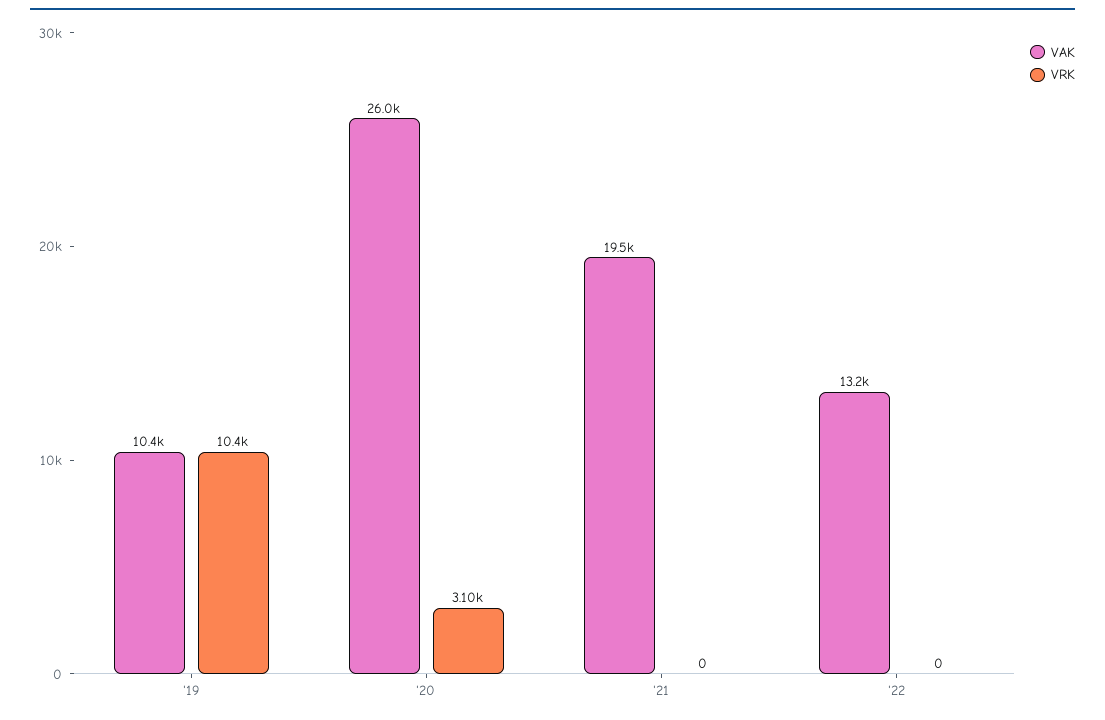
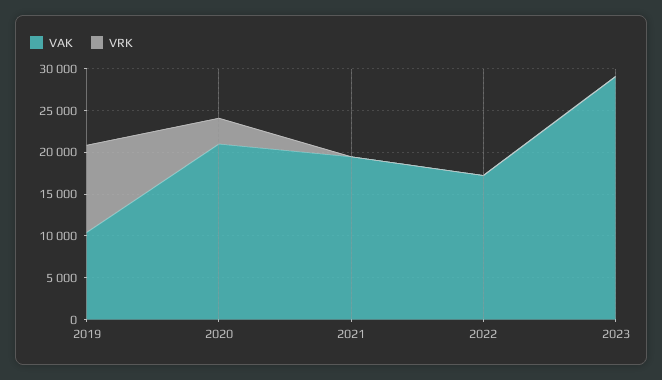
VAK, '20: 26000 -> 21000
VAK, '22: 13200 -> 17000
VAK, 2023: none -> 29000
VRK, 2023: none -> 0

